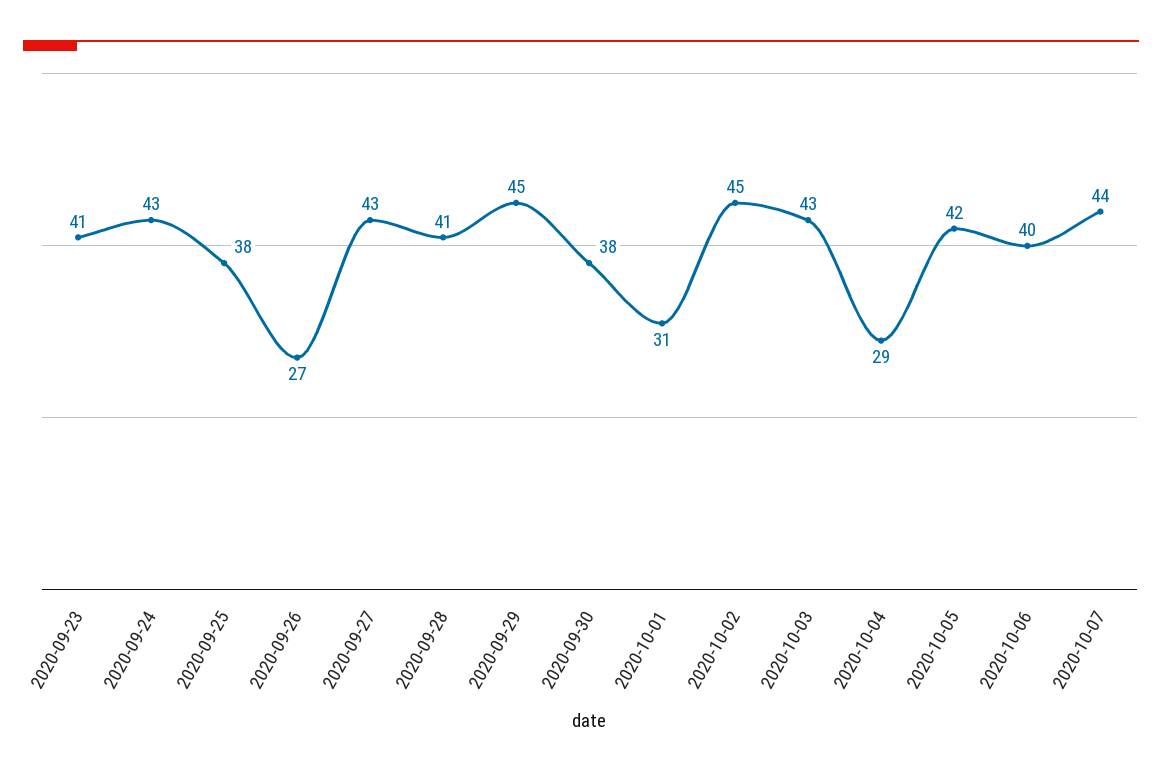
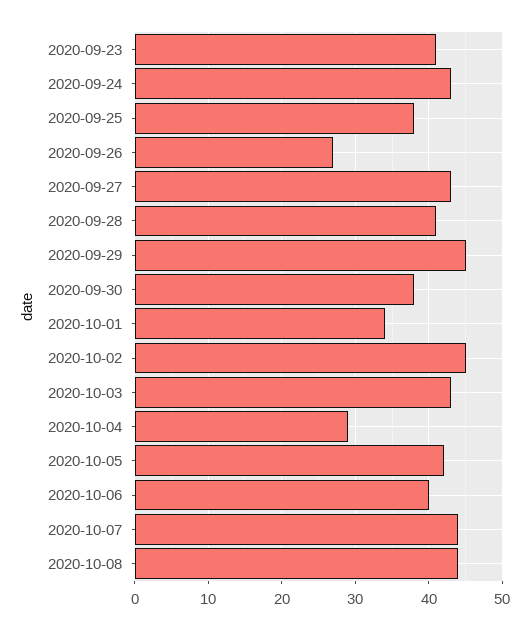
2020-10-01: 31 -> 34
2020-10-08: none -> 44

